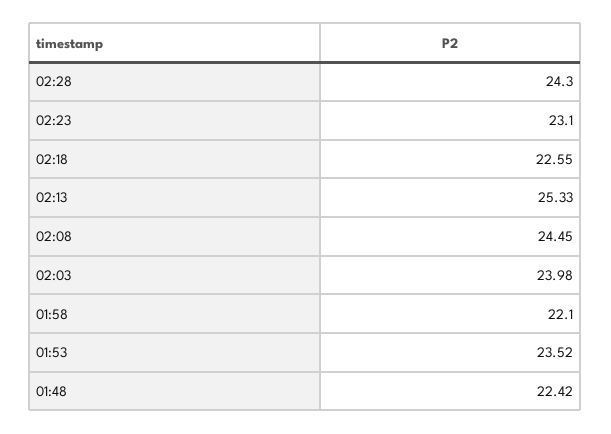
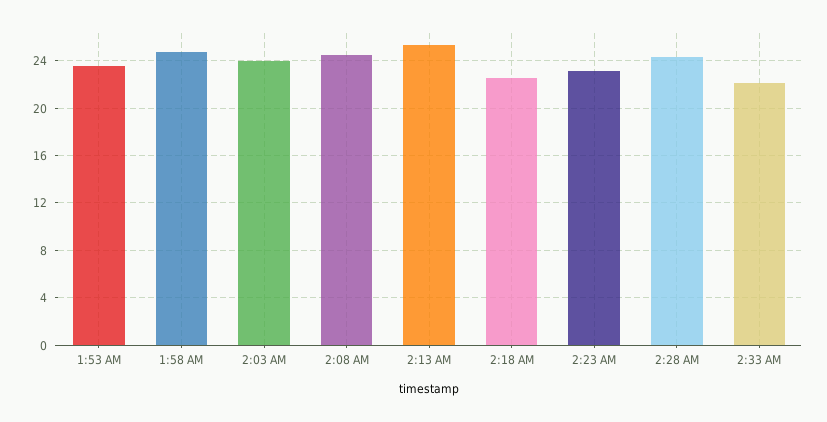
01:58: 22.1 -> 25
01:48: 22.42 -> none
2:33 AM: none -> 22

